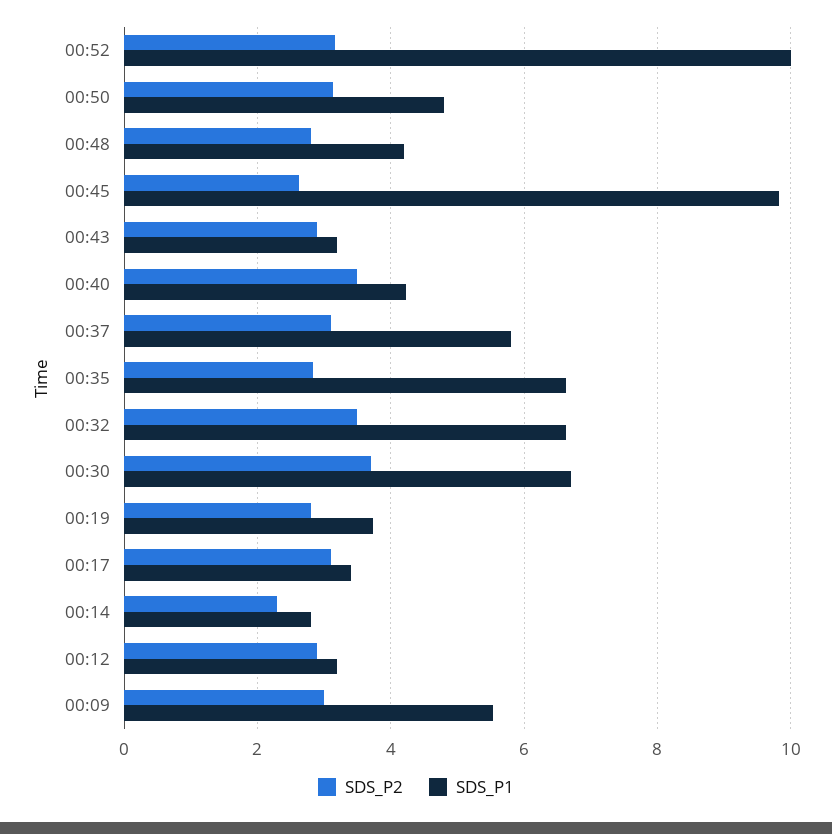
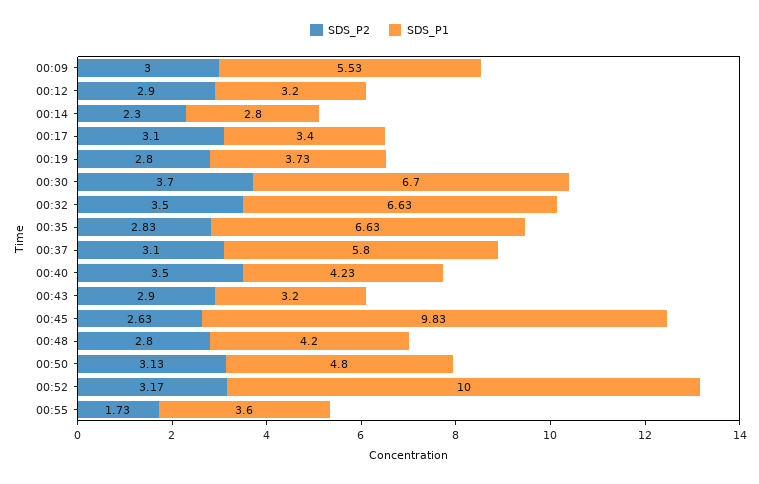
SDS_P2, 00:55: none -> 1.73
SDS_P1, 00:55: none -> 3.6

